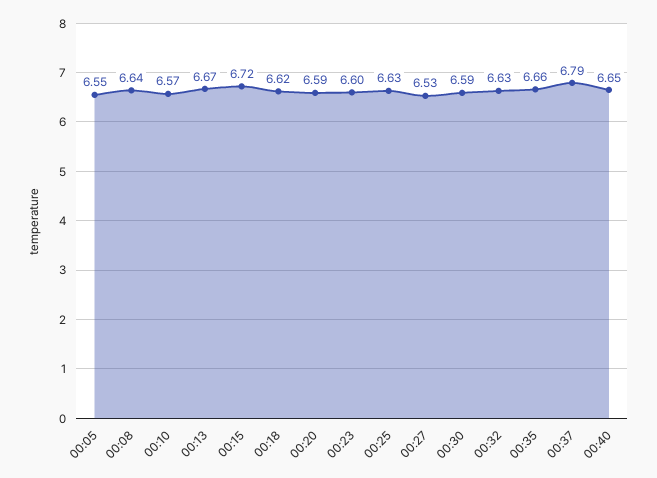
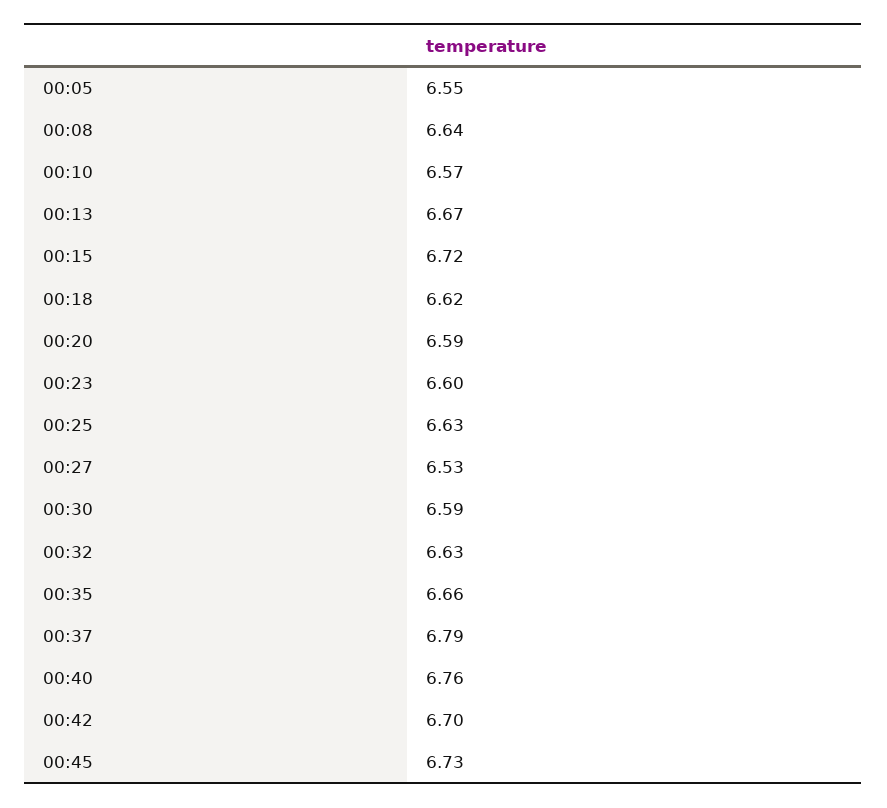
00:40: 6.65 -> 6.76
00:42: none -> 6.7
00:45: none -> 6.73

